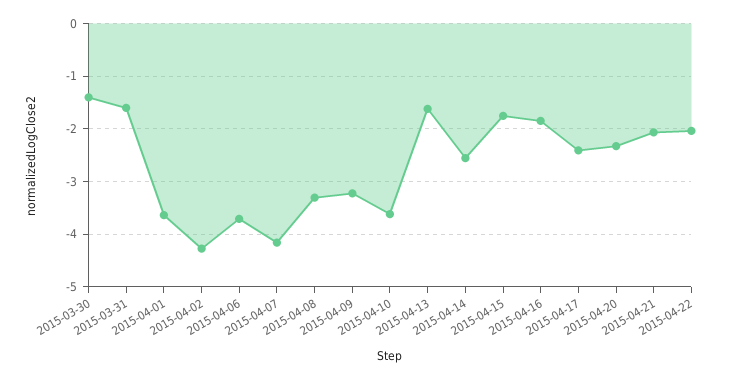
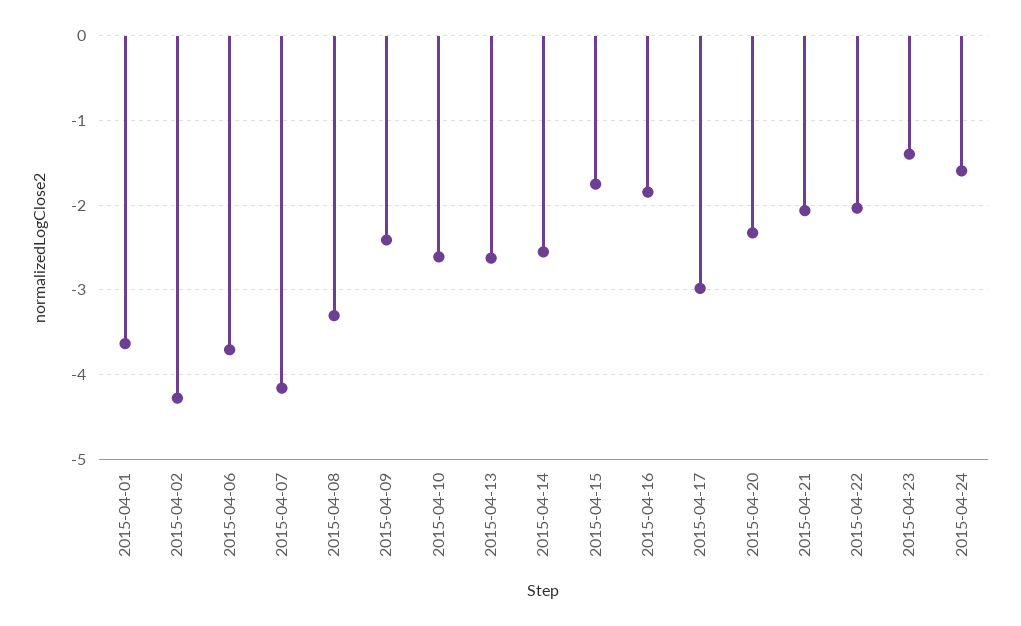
2015-03-30: -1.4 -> none
2015-03-31: -1.6 -> none
2015-04-09: -3.2 -> -2.4
2015-04-10: -3.6 -> -2.6
2015-04-13: -1.6 -> -2.6
2015-04-17: -2.4 -> -3
2015-04-23: none -> -1.4
2015-04-24: none -> -1.6

